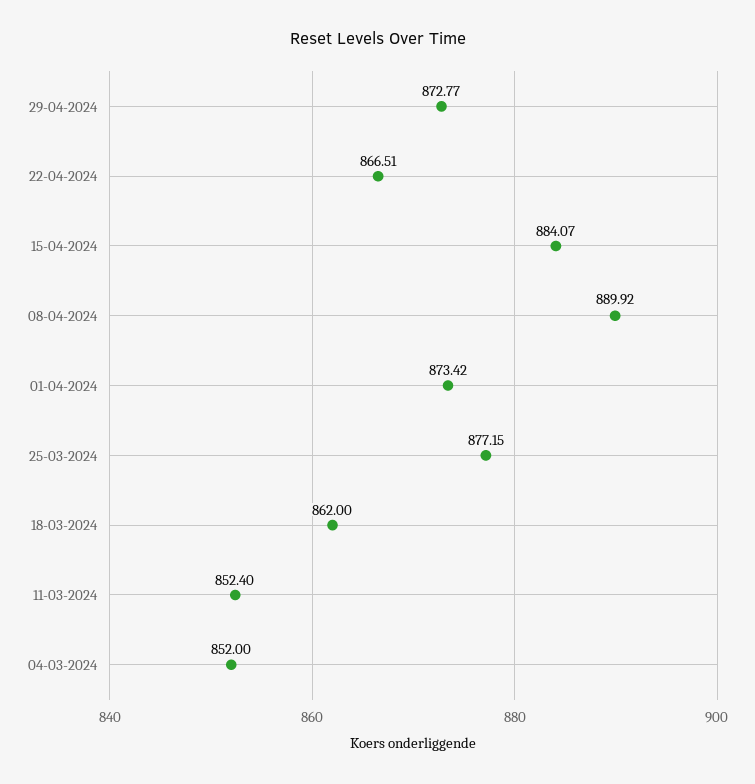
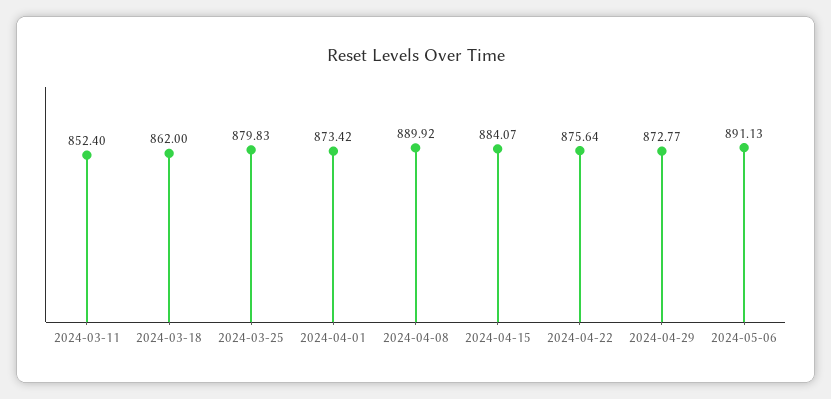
22-04-2024: 866.51 -> 875.64
25-03-2024: 877.15 -> 879.83
04-03-2024: 852 -> none
2024-05-06: none -> 891.13

